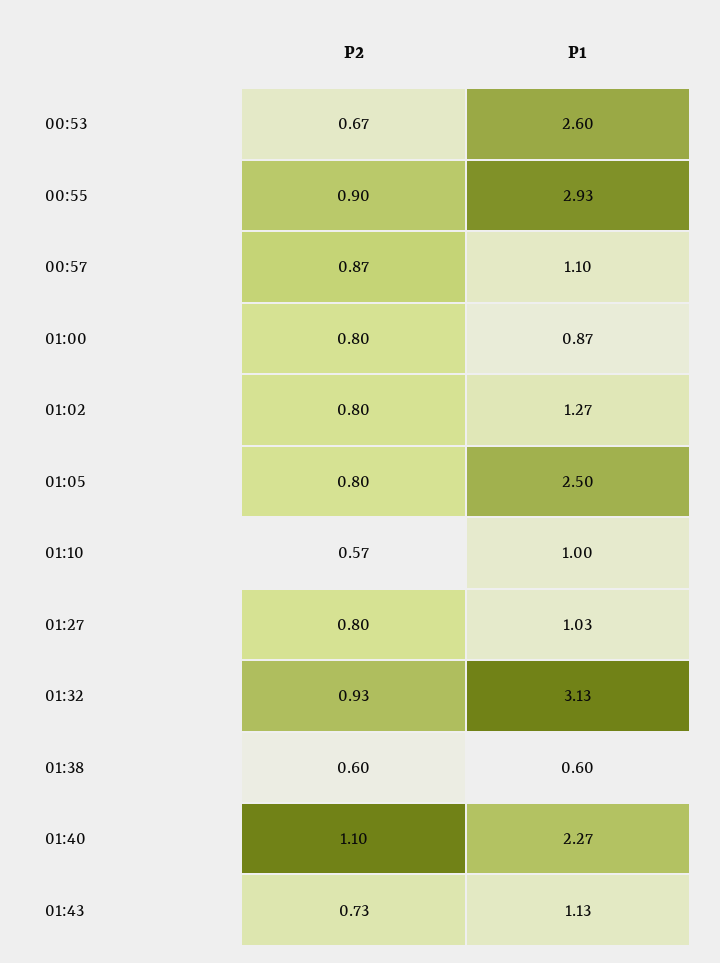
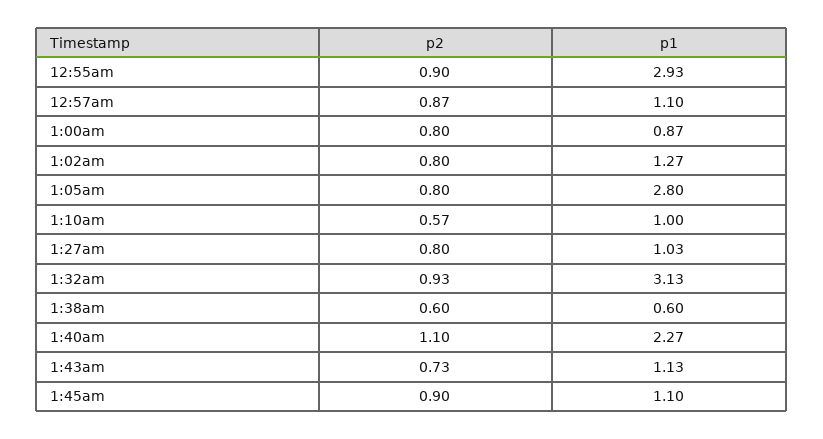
P2, 00:53: 0.67 -> none
P1, 00:53: 2.6 -> none
P1, 01:05: 2.5 -> 2.8
P2, 1:45am: none -> 0.9
P1, 1:45am: none -> 1.1

